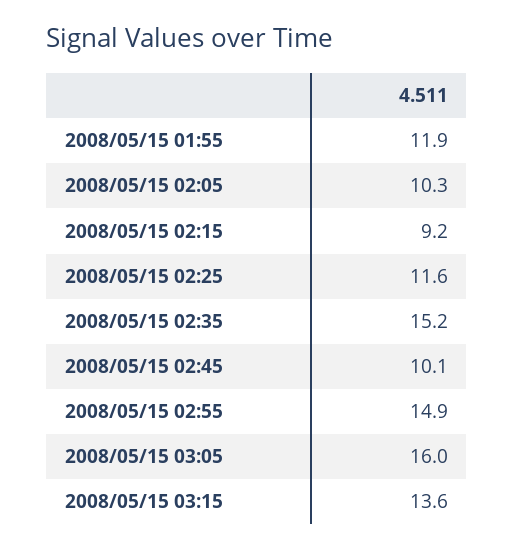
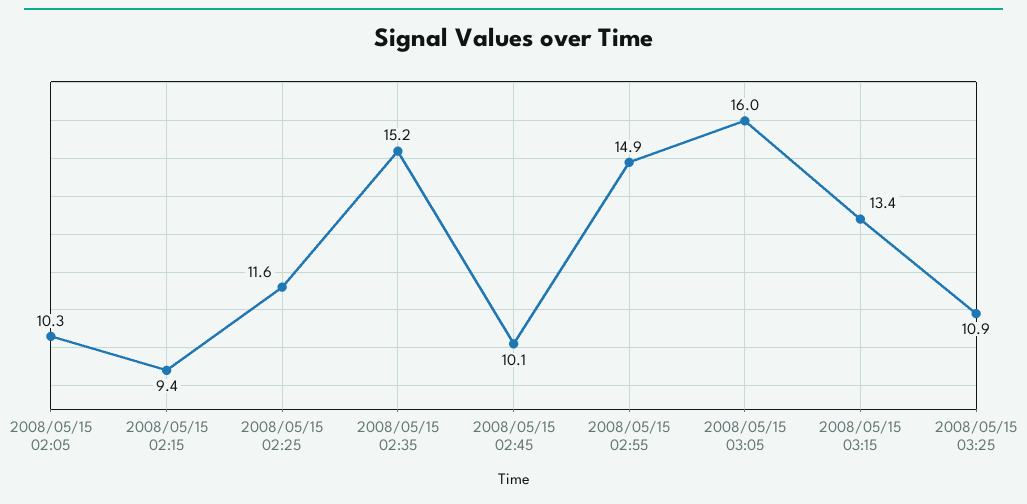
2008/05/15 01:55: 11.9 -> none
2008/05/15 02:15: 9.2 -> 9.4
2008/05/15 03:15: 13.6 -> 13.4
2008/05/15 03:25: none -> 10.9

